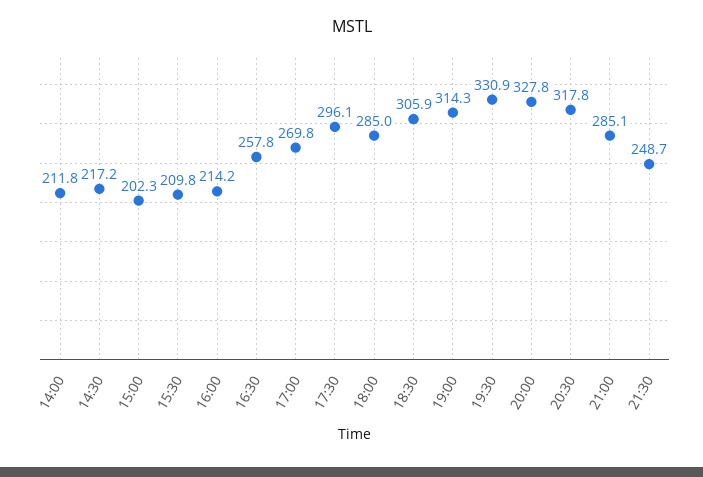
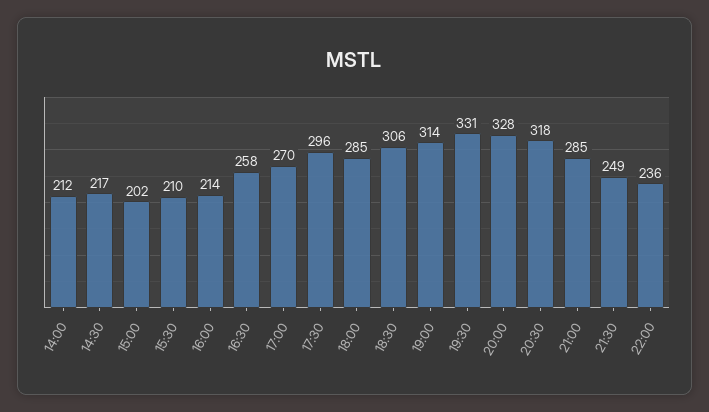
22:00: none -> 236

